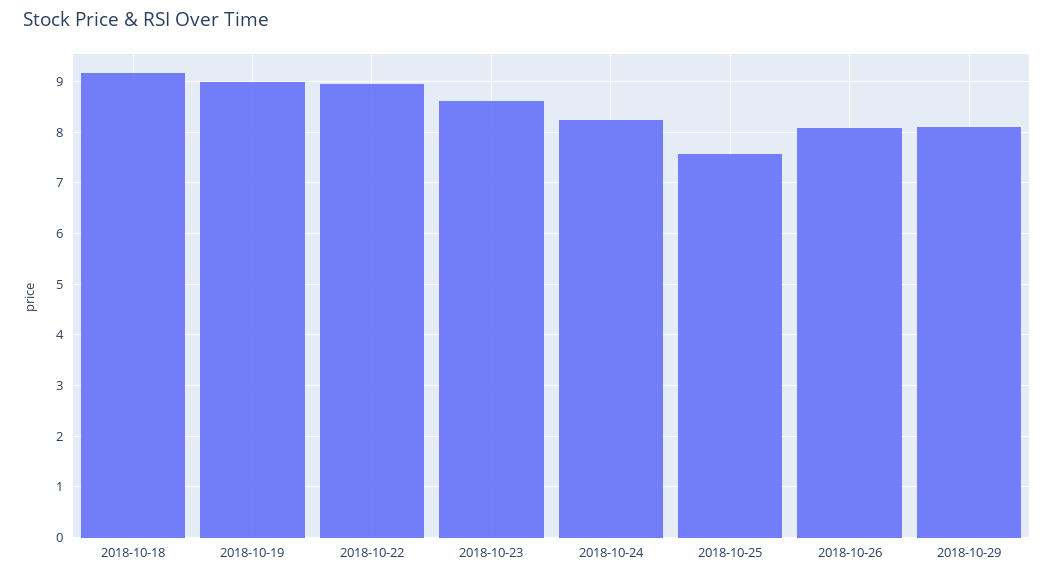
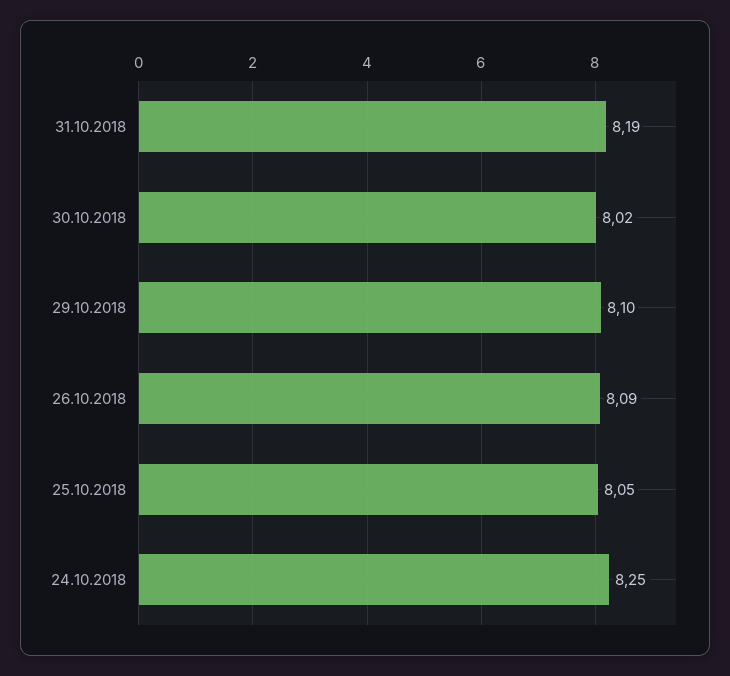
2018-10-18: 9.2 -> none
2018-10-19: 9 -> none
2018-10-22: 9 -> none
2018-10-23: 8.6 -> none
2018-10-25: 7.6 -> 8.05
31.10.2018: none -> 8.19
30.10.2018: none -> 8.02

